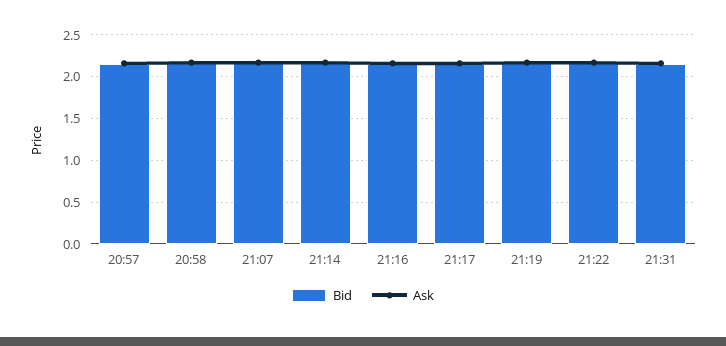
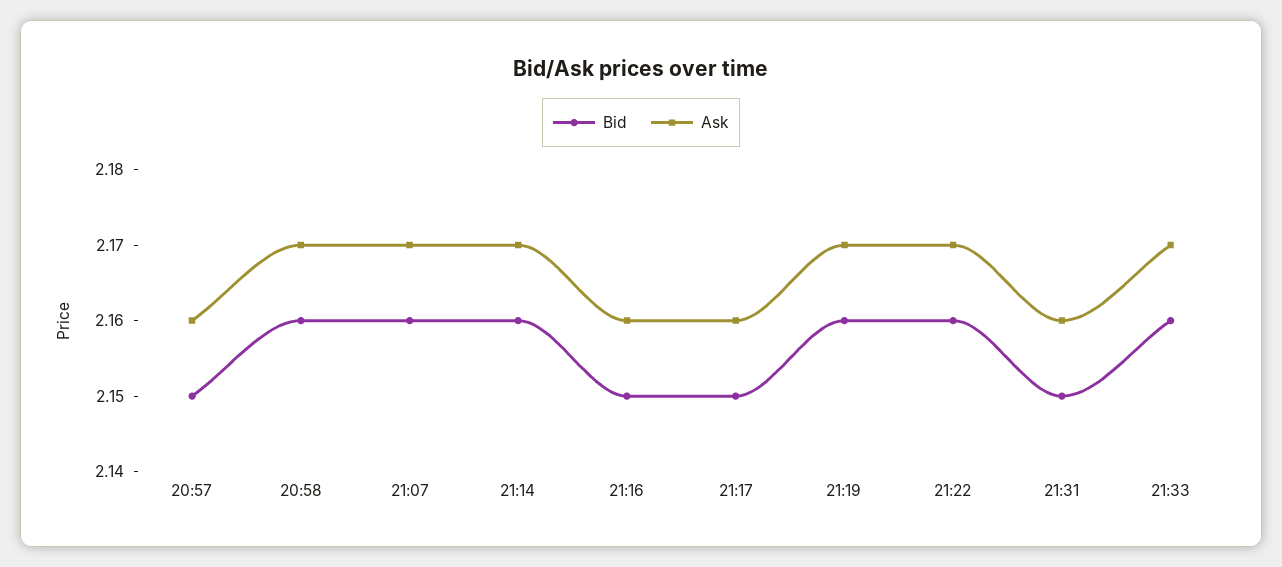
Bid, 21:33: none -> 2.16
Ask, 21:33: none -> 2.17

